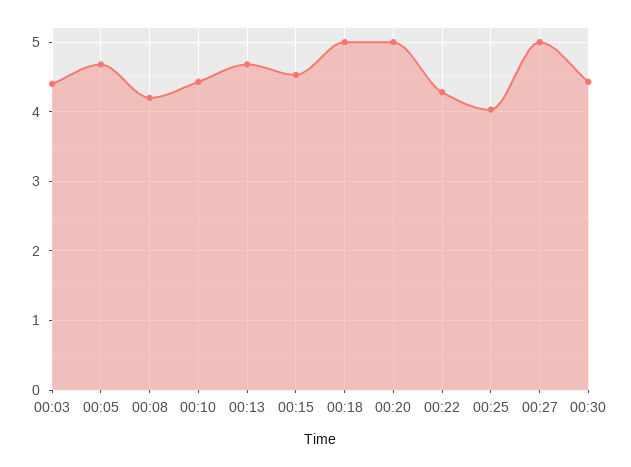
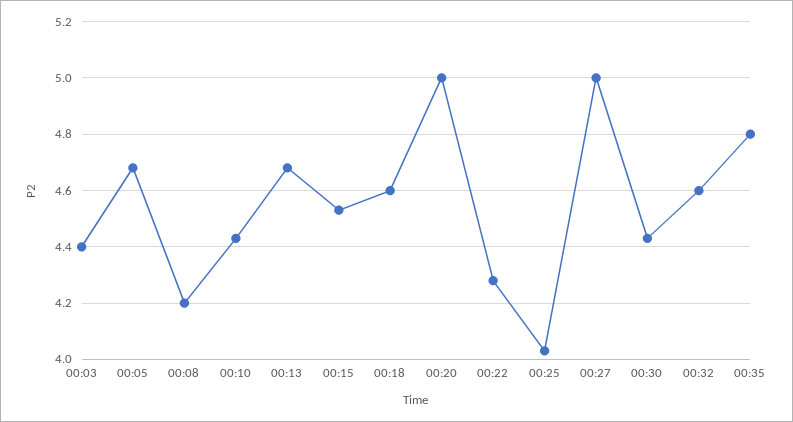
00:18: 5 -> 4.6
00:32: none -> 4.6
00:35: none -> 4.8

